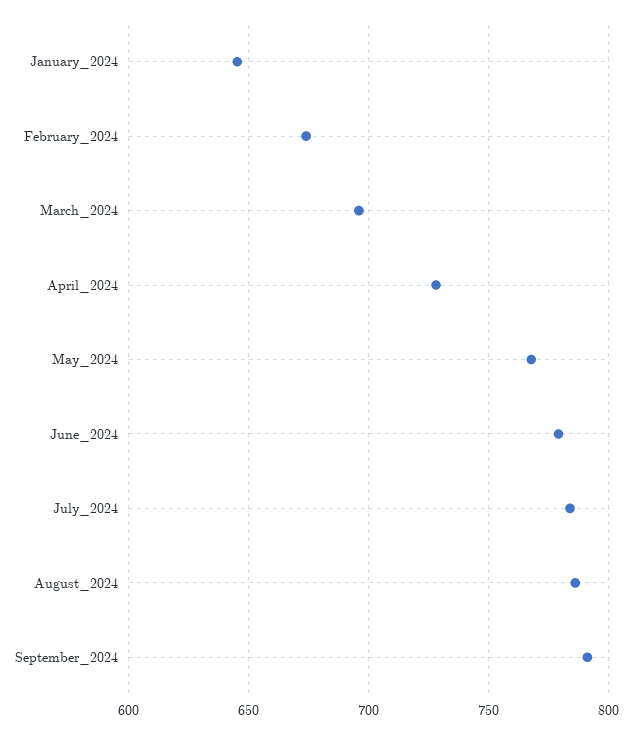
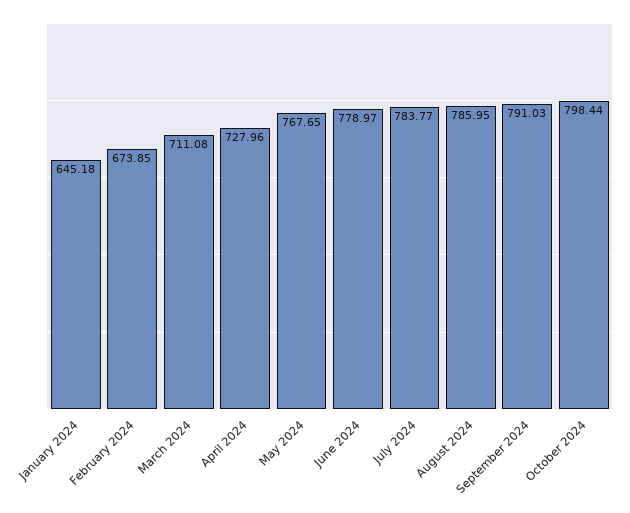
March_2024: 695 -> 711.08
October 2024: none -> 798.44

